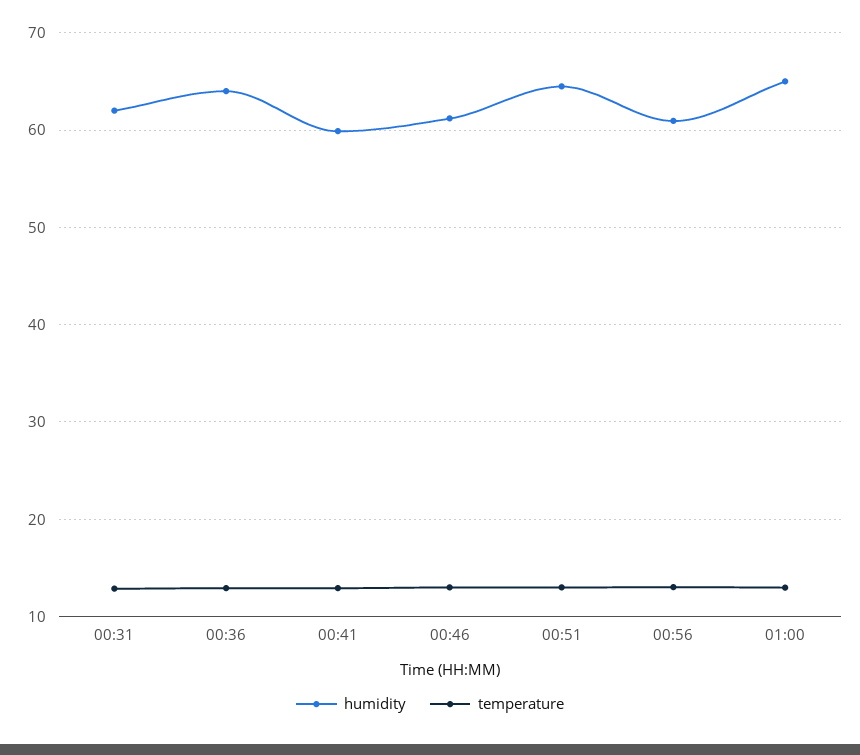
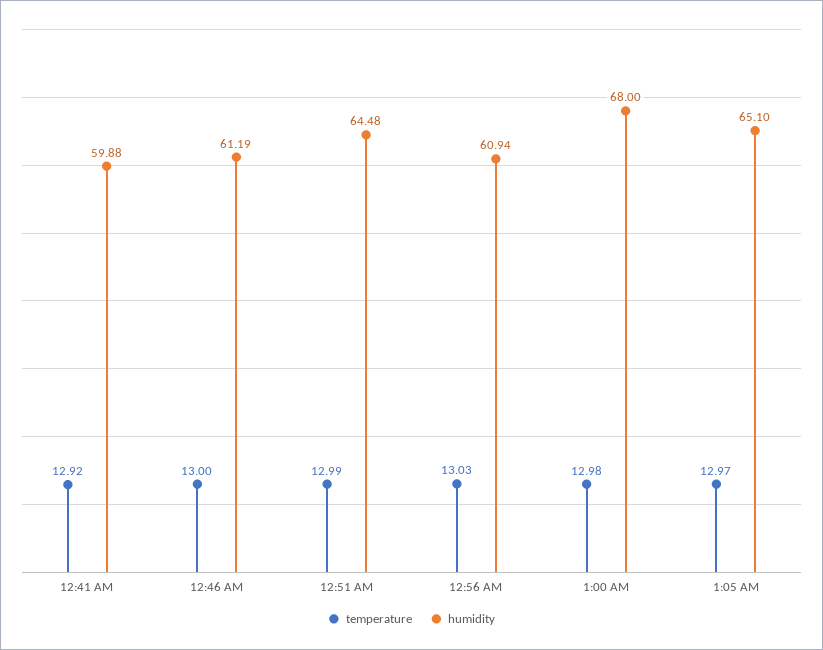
humidity, 00:31: 62 -> none
temperature, 00:31: 13 -> none
humidity, 00:36: 64 -> none
temperature, 00:36: 13 -> none
humidity, 01:00: 65 -> 68
temperature, 1:05 AM: none -> 12.97
humidity, 1:05 AM: none -> 65.1

